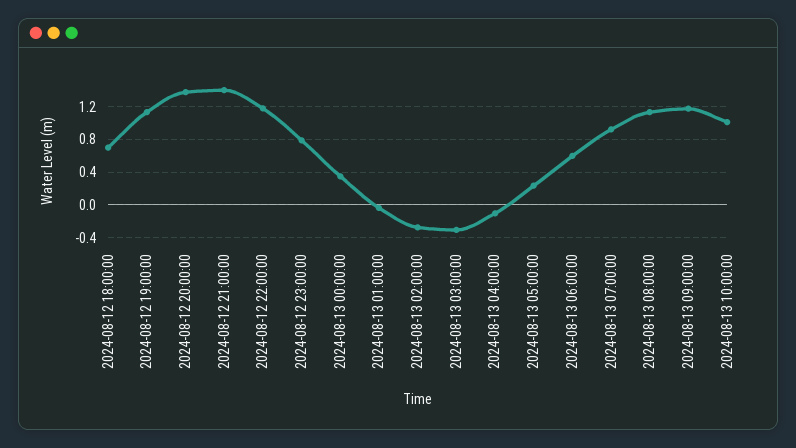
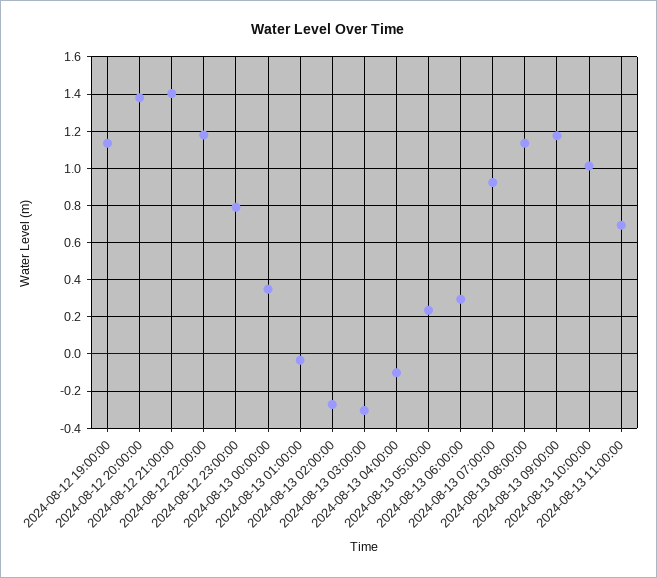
2024-08-12 18:00:00: 0.7 -> none
2024-08-13 06:00:00: 0.6 -> 0.3
2024-08-13 11:00:00: none -> 0.7

